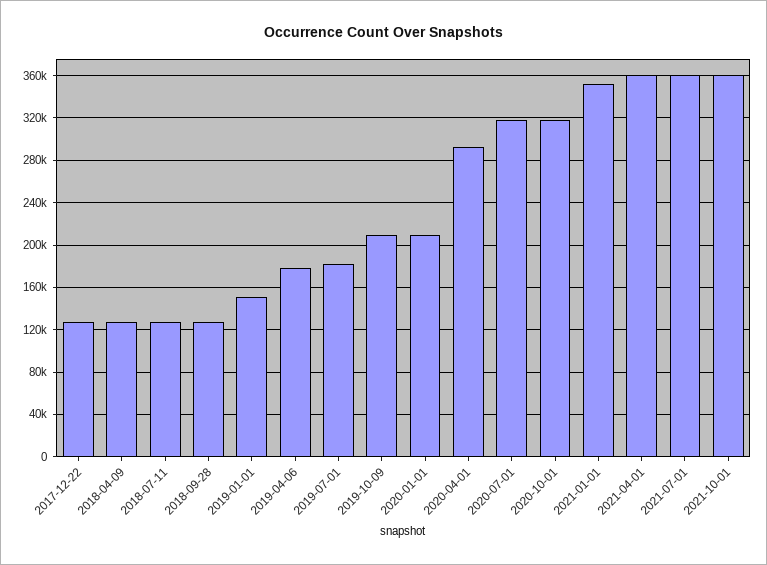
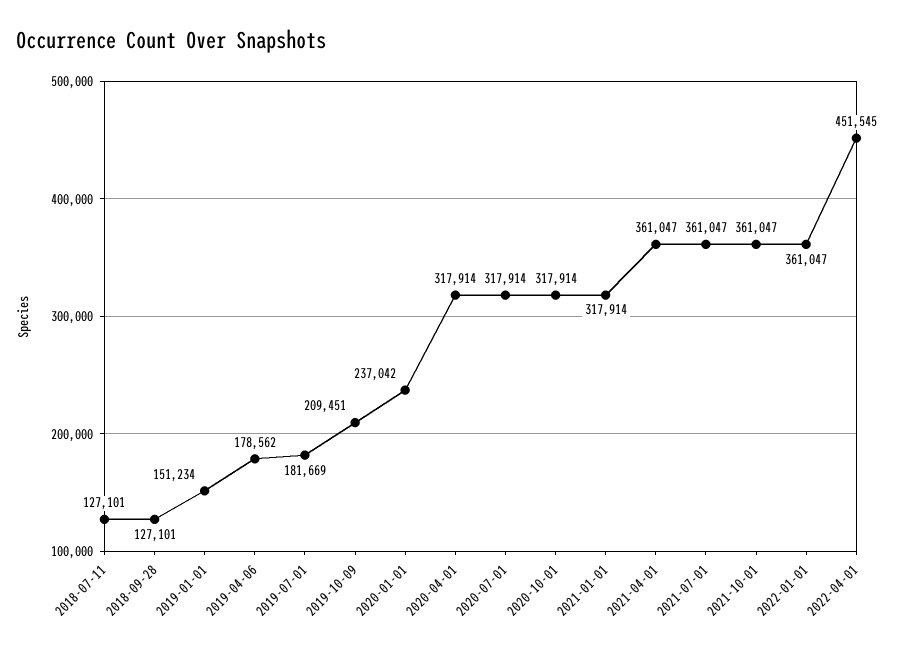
2017-12-22: 130000 -> none
2018-04-09: 130000 -> none
2020-01-01: 210000 -> 237042
2020-04-01: 290000 -> 317914
2021-01-01: 350000 -> 317914
2022-01-01: none -> 361047
2022-04-01: none -> 451545

